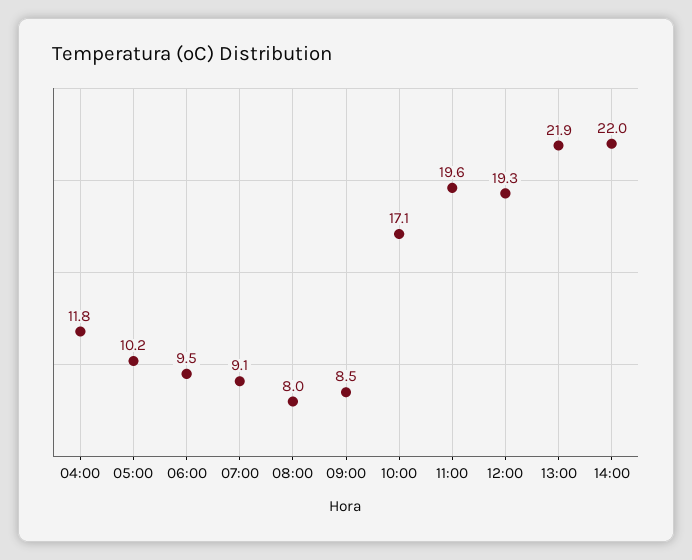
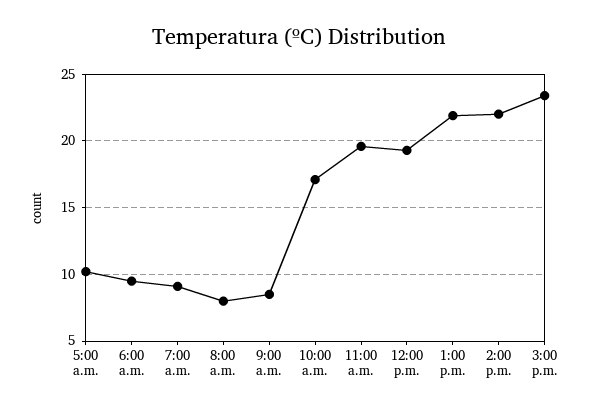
04:00: 11.8 -> none
3:00 p.m.: none -> 23.5

